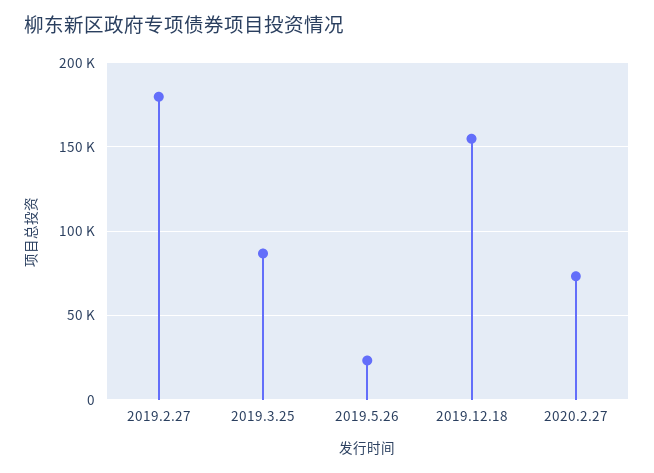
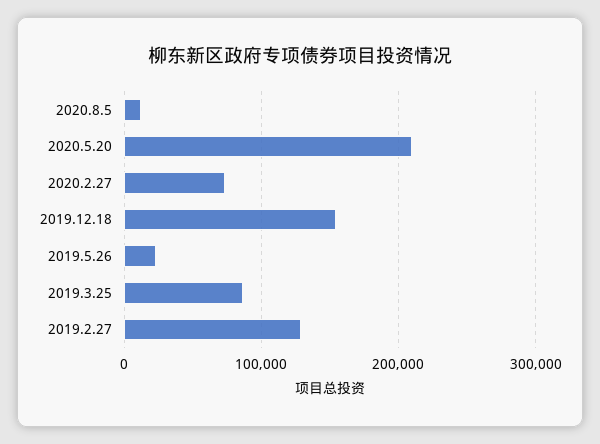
2019.2.27: 180000 -> 130000
2020.8.5: none -> 10000
2020.5.20: none -> 210000

